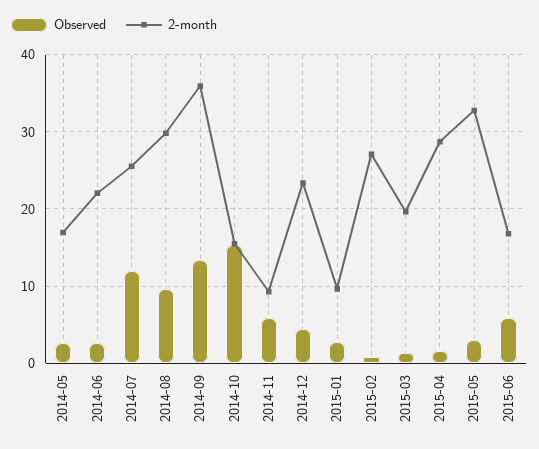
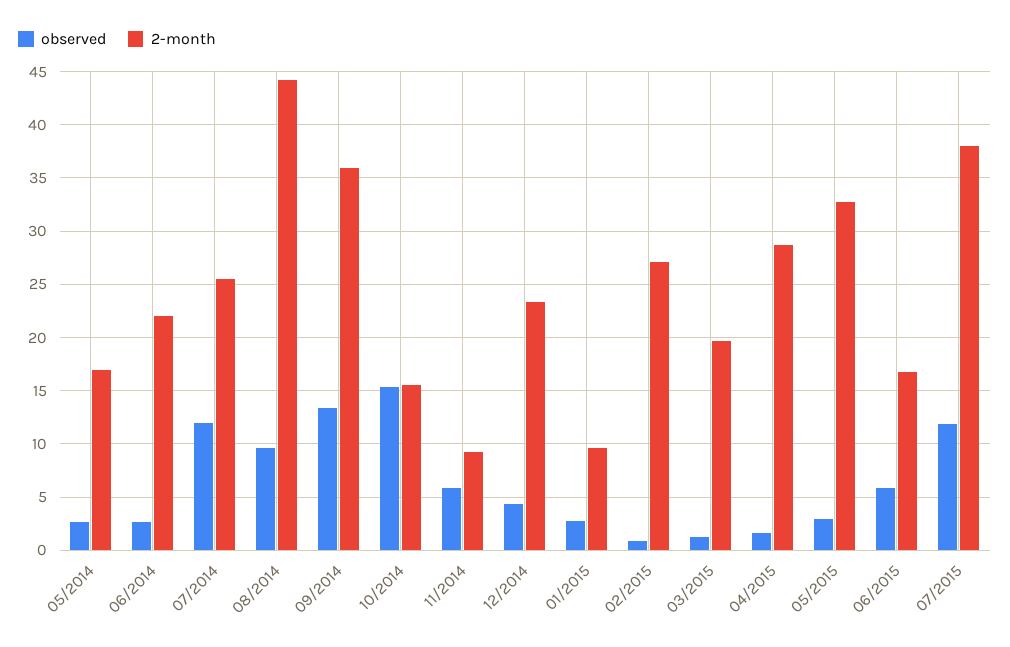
2-month, 2014-08: 30 -> 44
Observed, 07/2015: none -> 12
2-month, 07/2015: none -> 38

